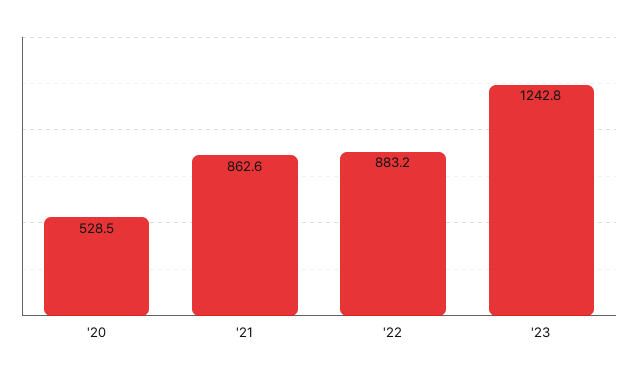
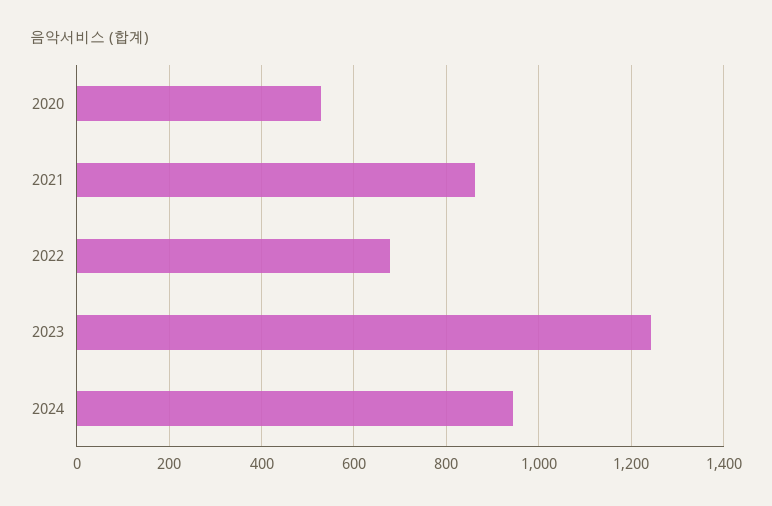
'22: 883.2 -> 680
2024: none -> 940

